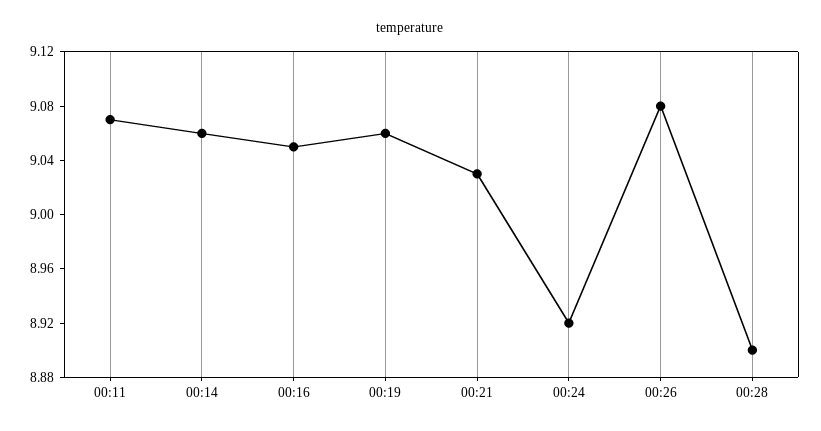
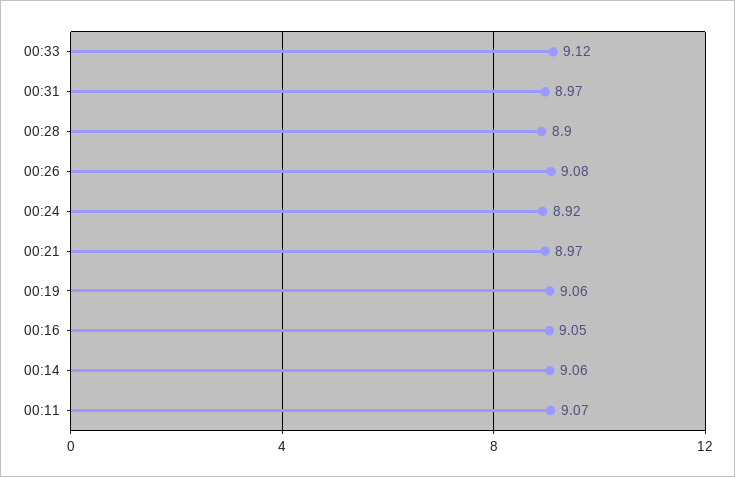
00:21: 9.03 -> 8.97
00:33: none -> 9.12
00:31: none -> 8.97

